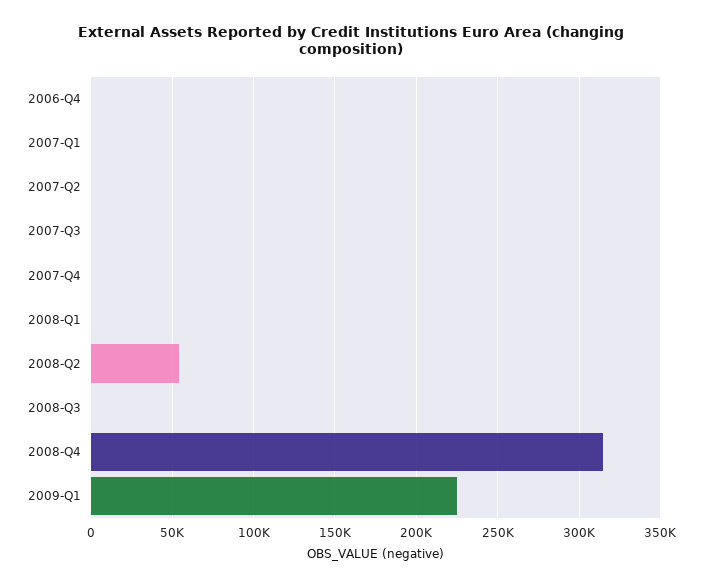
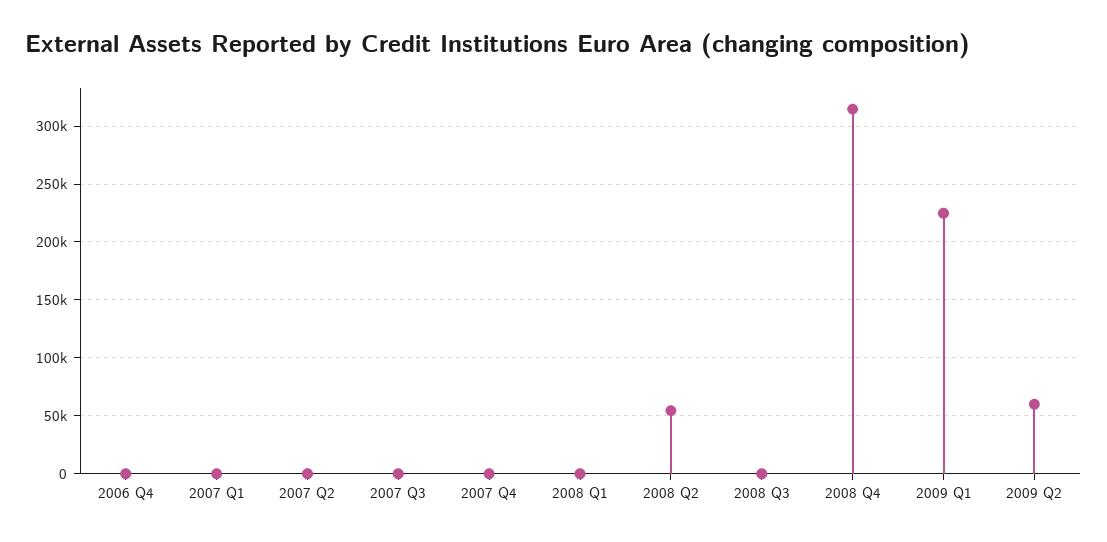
2009 Q2: none -> 60000

